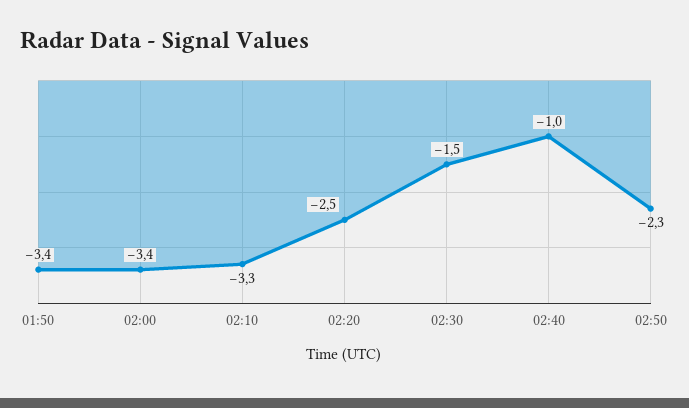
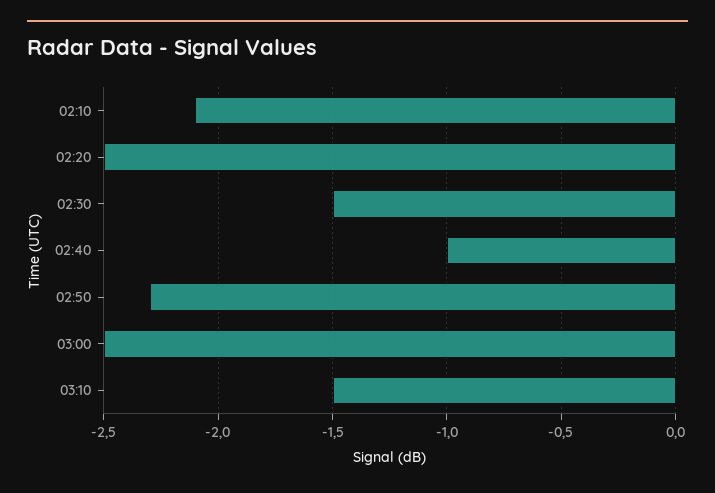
01:50: -3.4 -> none
02:00: -3.4 -> none
02:10: -3.3 -> -2.1
03:00: none -> -2.5
03:10: none -> -1.5

